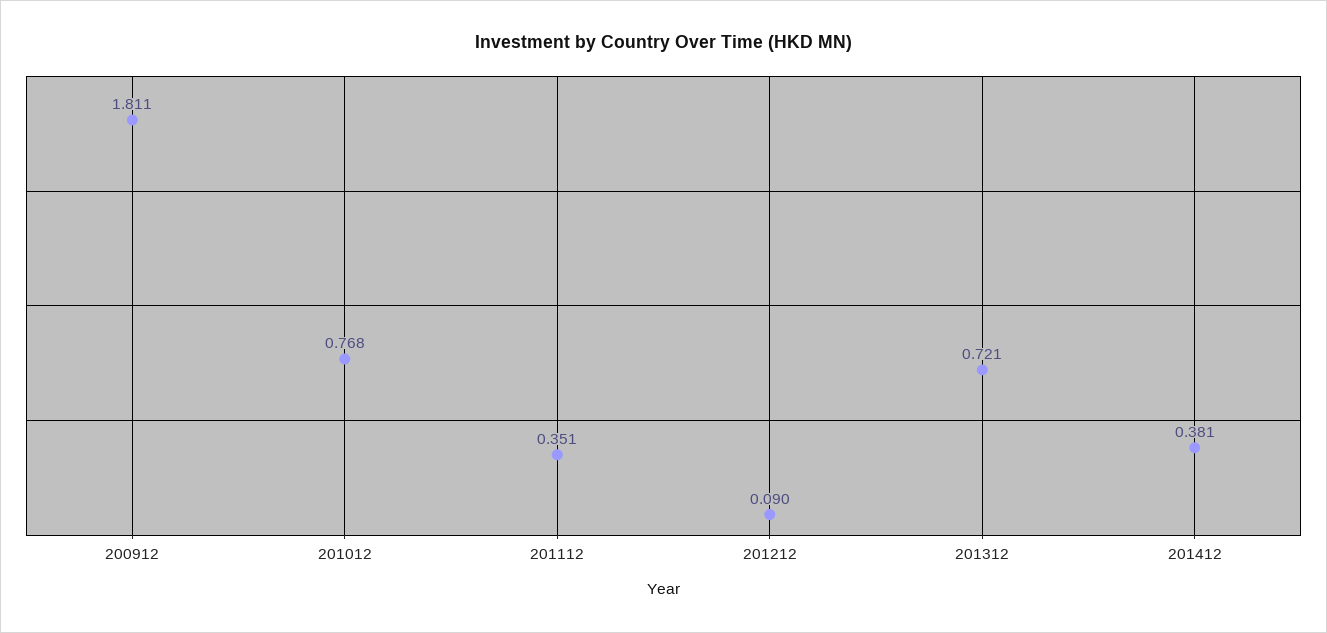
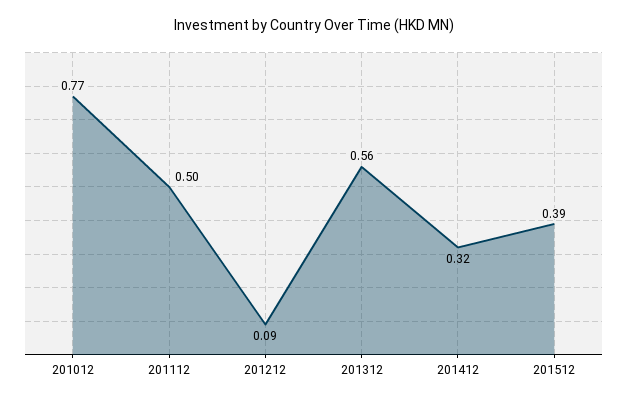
200912: 1.811 -> none
201112: 0.351 -> 0.5
201312: 0.721 -> 0.56
201412: 0.381 -> 0.32
201512: none -> 0.39

